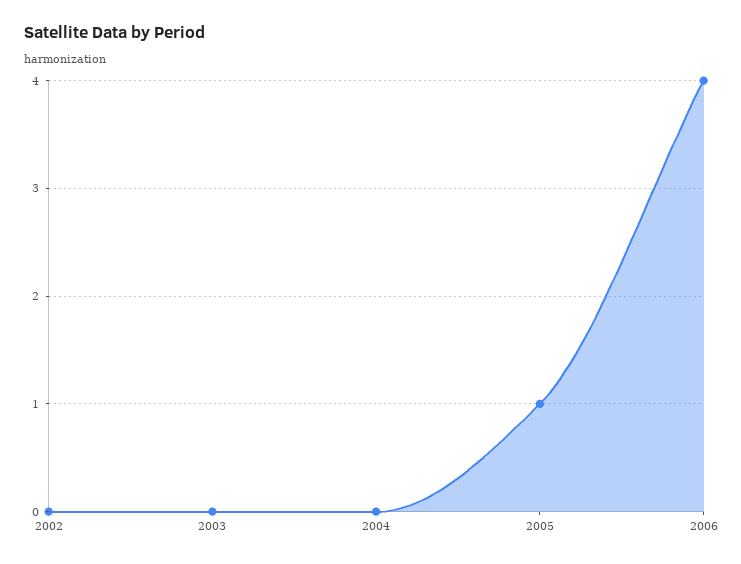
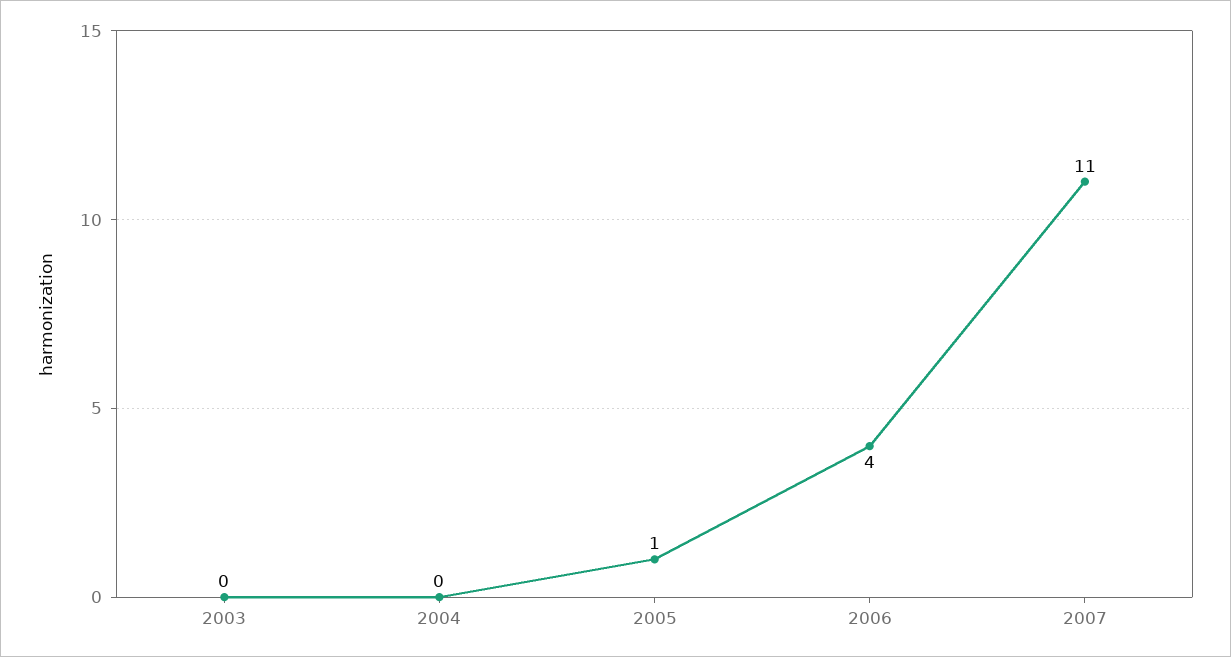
2002: 0 -> none
2007: none -> 11

